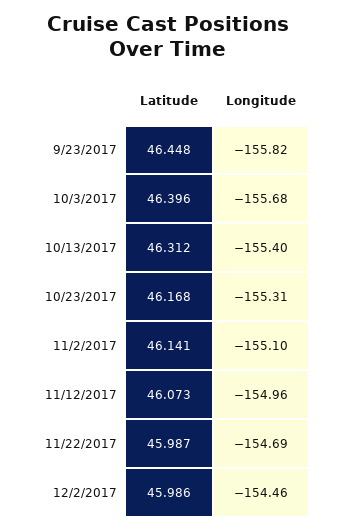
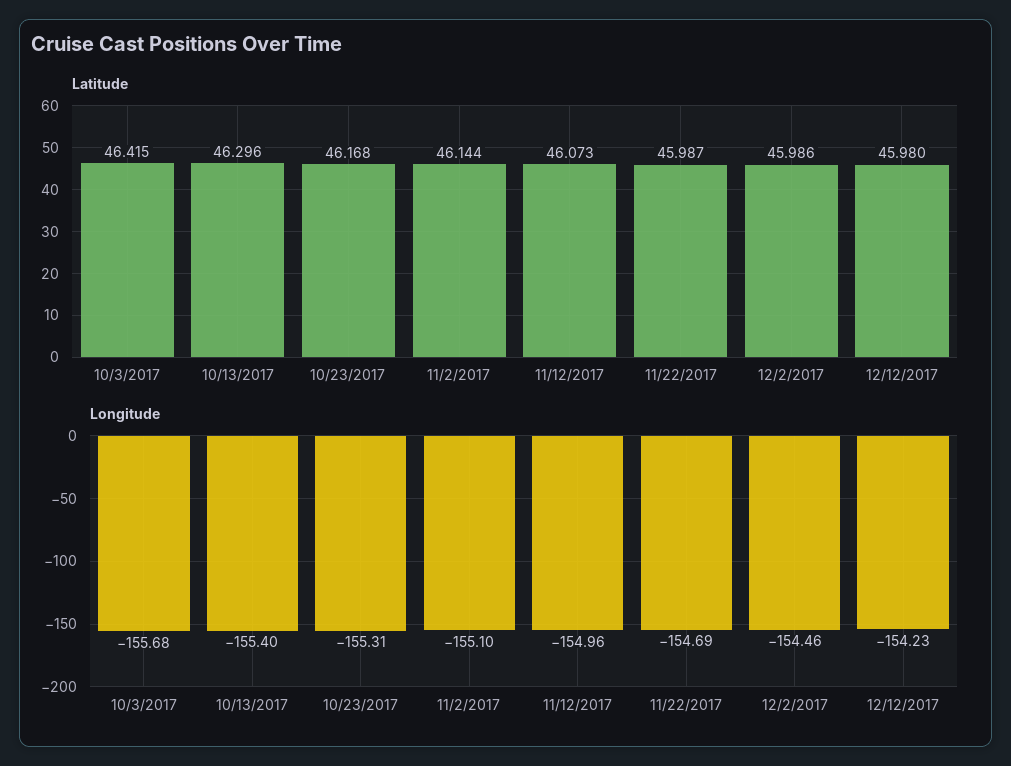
Latitude, 9/23/2017: 46.448 -> none
Longitude, 9/23/2017: -155.82 -> none
Latitude, 10/3/2017: 46.396 -> 46.415
Latitude, 10/13/2017: 46.312 -> 46.296
Latitude, 11/2/2017: 46.141 -> 46.144
Latitude, 12/12/2017: none -> 45.98
Longitude, 12/12/2017: none -> -154.23

